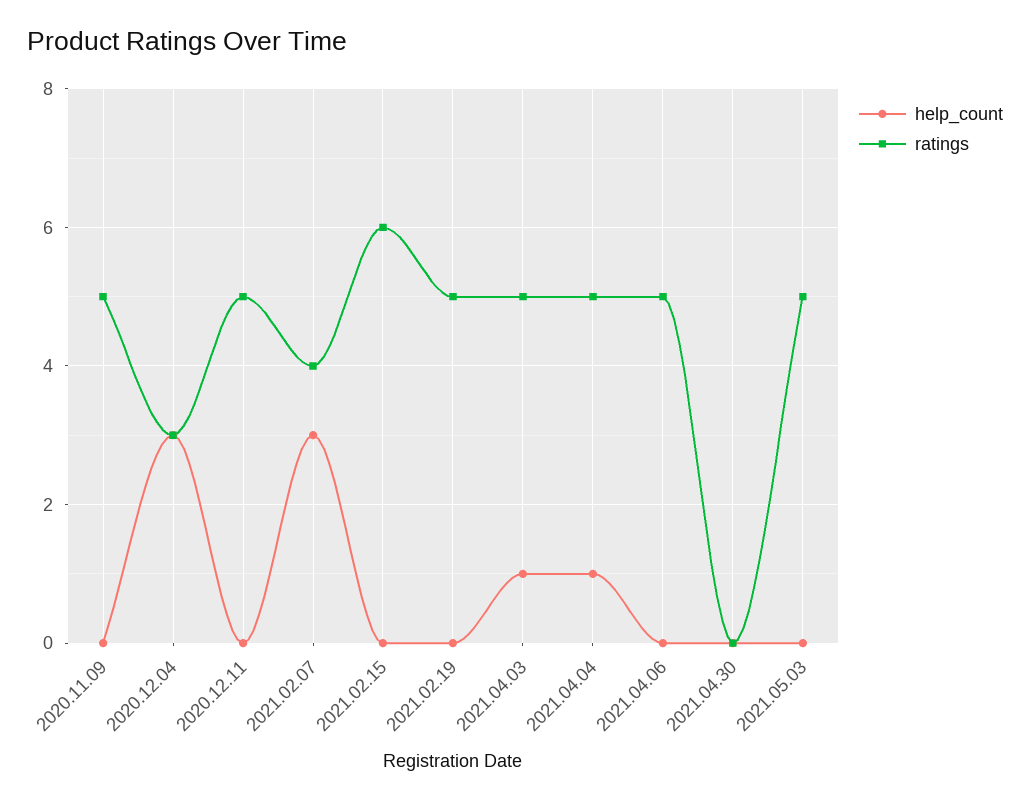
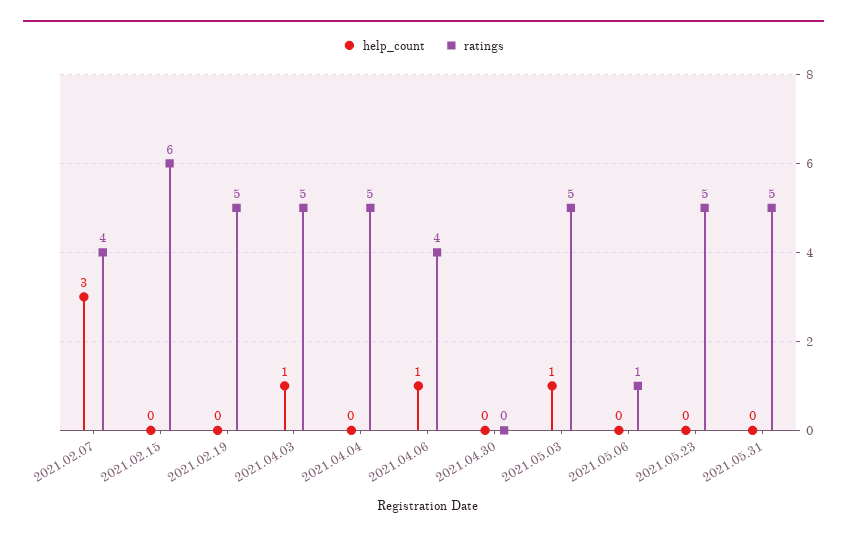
help_count, 2020.11.09: 0 -> none
ratings, 2020.11.09: 5 -> none
help_count, 2020.12.04: 3 -> none
ratings, 2020.12.04: 3 -> none
help_count, 2020.12.11: 0 -> none
ratings, 2020.12.11: 5 -> none
help_count, 2021.04.04: 1 -> 0
help_count, 2021.04.06: 0 -> 1
ratings, 2021.04.06: 5 -> 4
help_count, 2021.05.03: 0 -> 1
help_count, 2021.05.06: none -> 0
ratings, 2021.05.06: none -> 1
help_count, 2021.05.23: none -> 0
ratings, 2021.05.23: none -> 5
help_count, 2021.05.31: none -> 0
ratings, 2021.05.31: none -> 5

